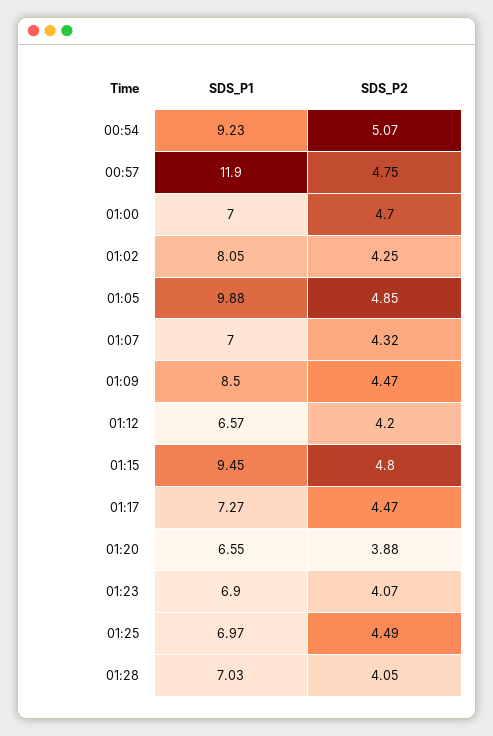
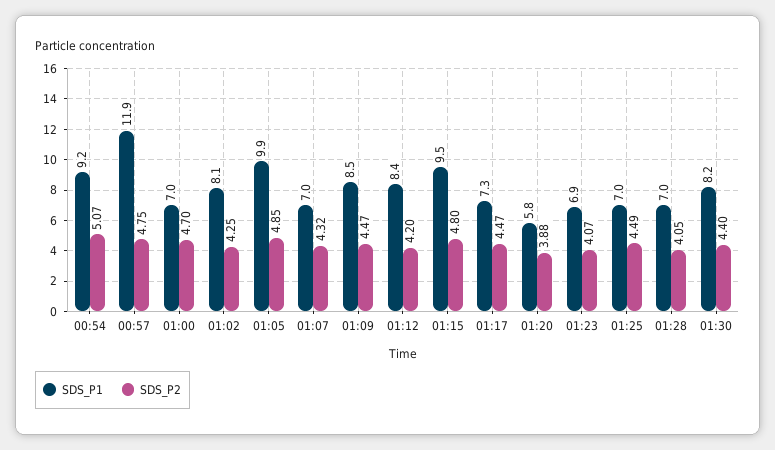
SDS_P1, 01:12: 6.57 -> 8.4
SDS_P1, 01:20: 6.55 -> 5.8
SDS_P1, 01:30: none -> 8.2
SDS_P2, 01:30: none -> 4.4

